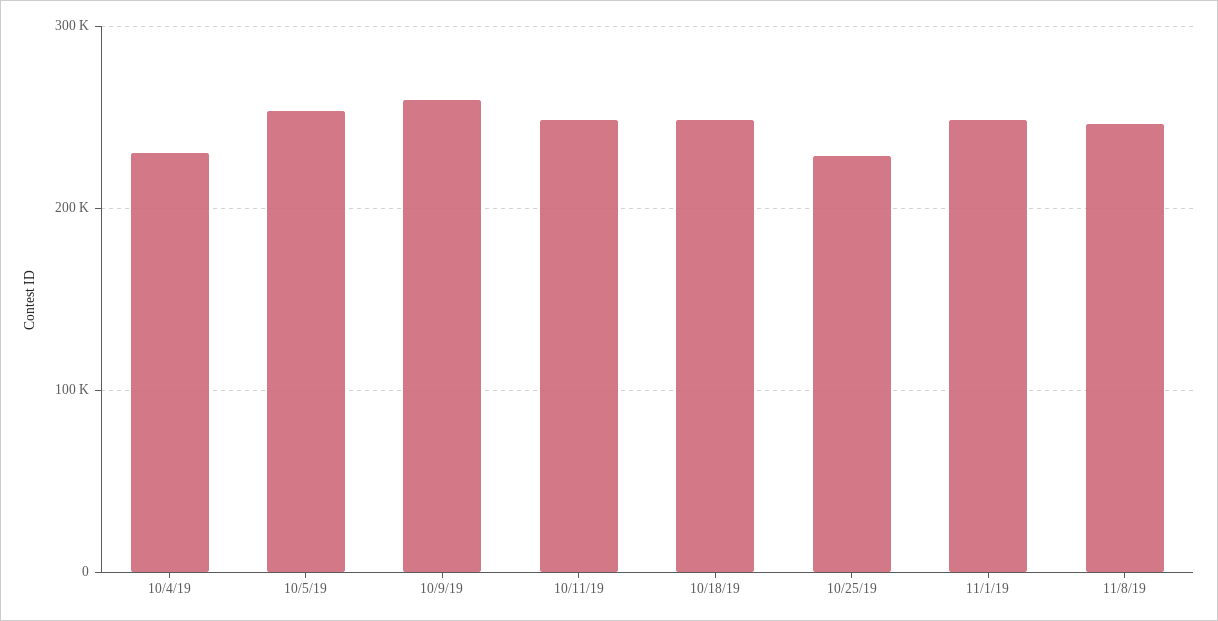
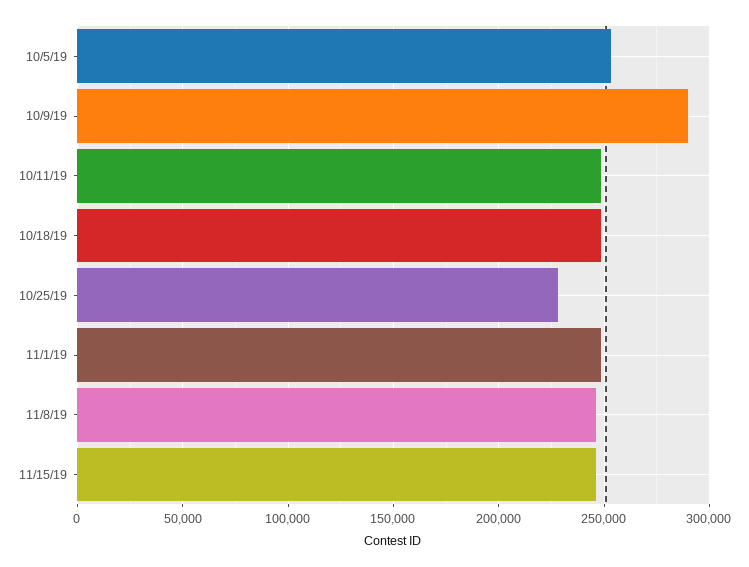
10/4/19: 230000 -> none
10/9/19: 260000 -> 290000
11/15/19: none -> 245000

